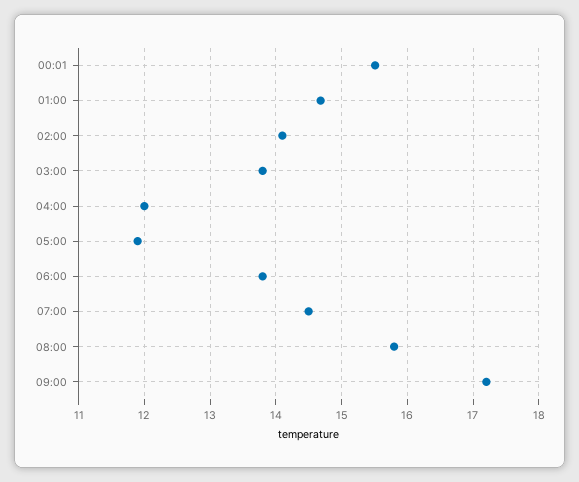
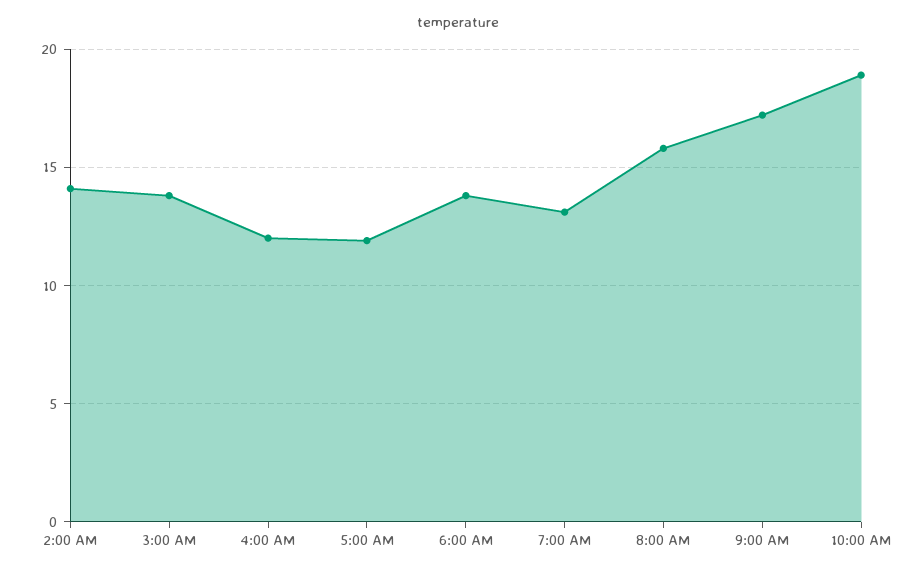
00:01: 15.5 -> none
01:00: 14.7 -> none
07:00: 14.5 -> 13
10:00 AM: none -> 19

